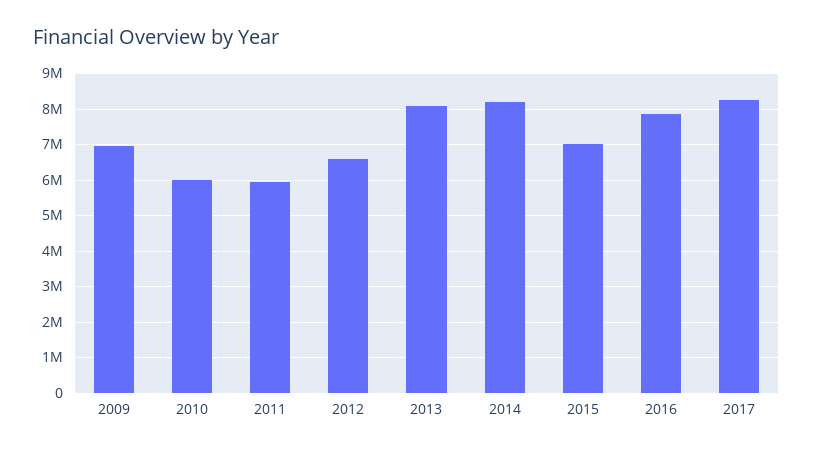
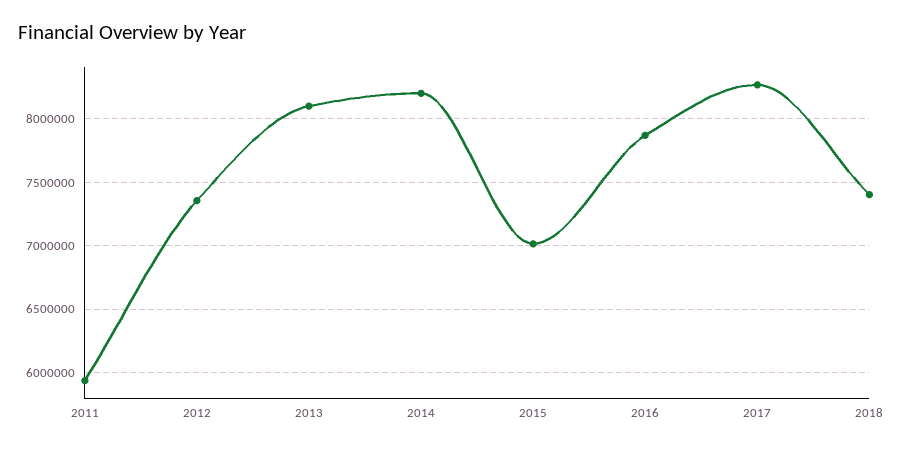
2009: 7000000 -> none
2010: 6000000 -> none
2012: 6600000 -> 7350000
2018: none -> 7400000

